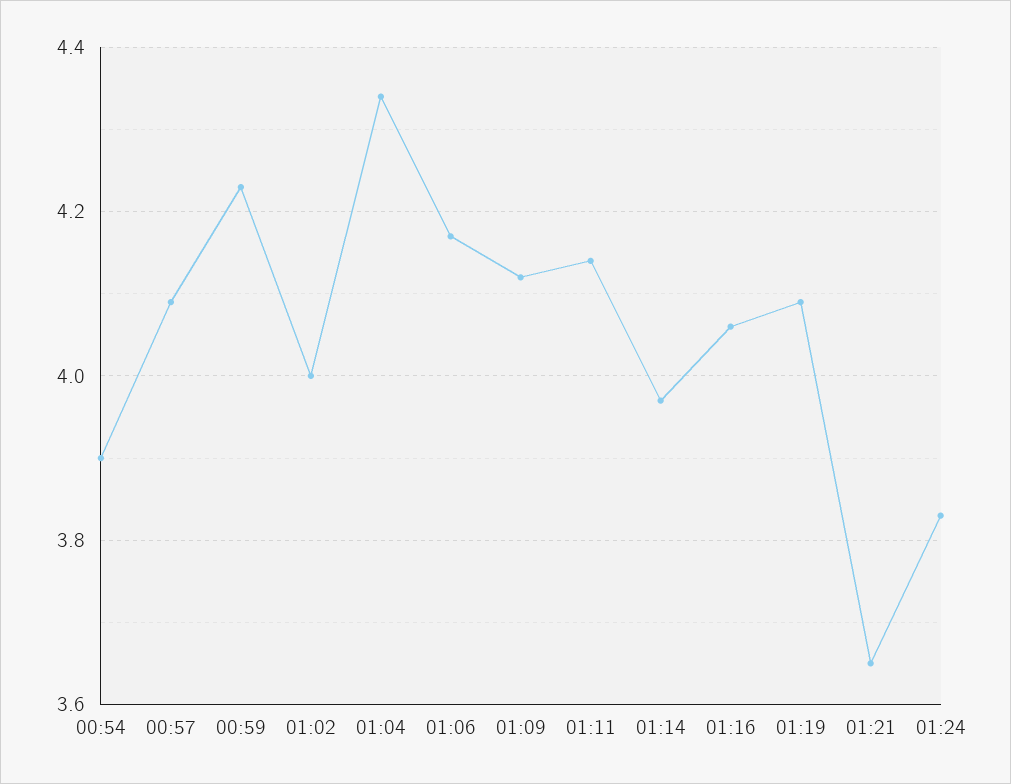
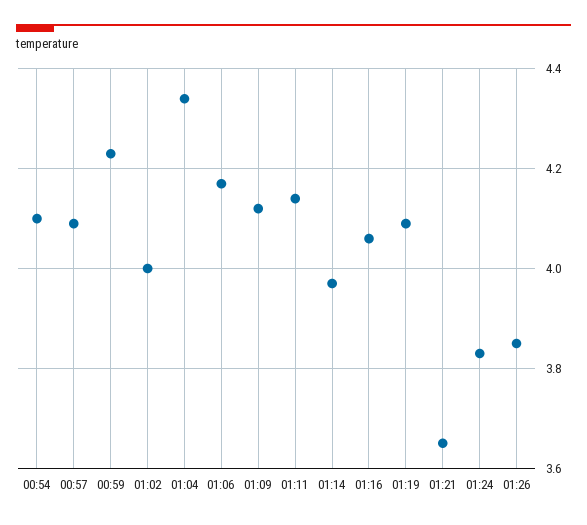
00:54: 3.9 -> 4.1
01:26: none -> 3.85

